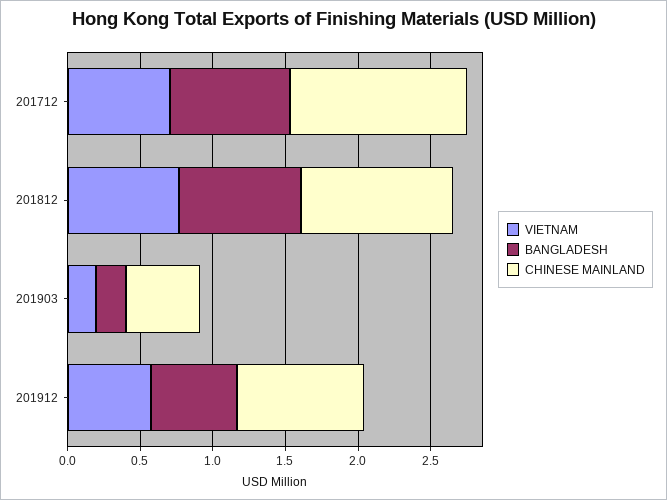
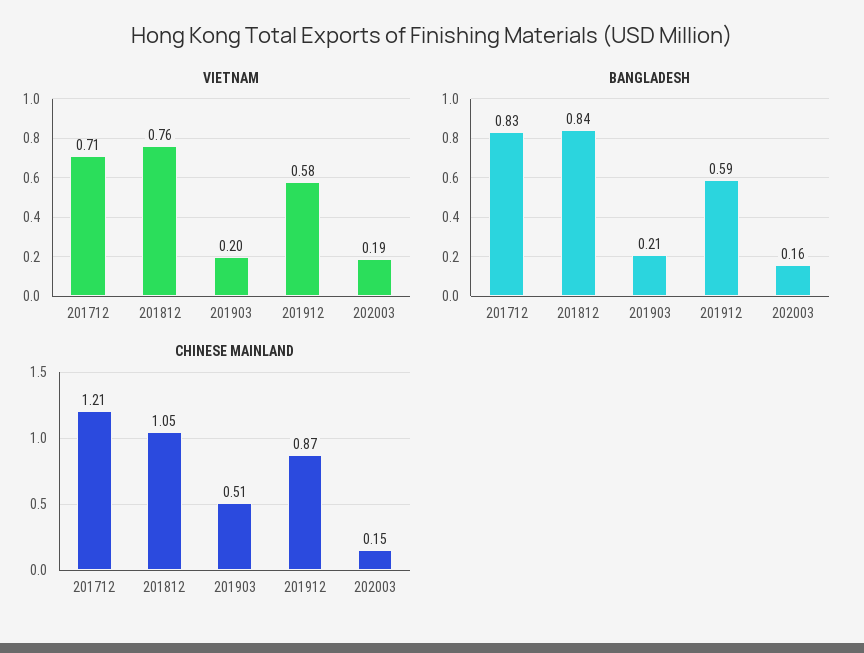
VIETNAM, 202003: none -> 0.19
BANGLADESH, 202003: none -> 0.16
CHINESE MAINLAND, 202003: none -> 0.15

